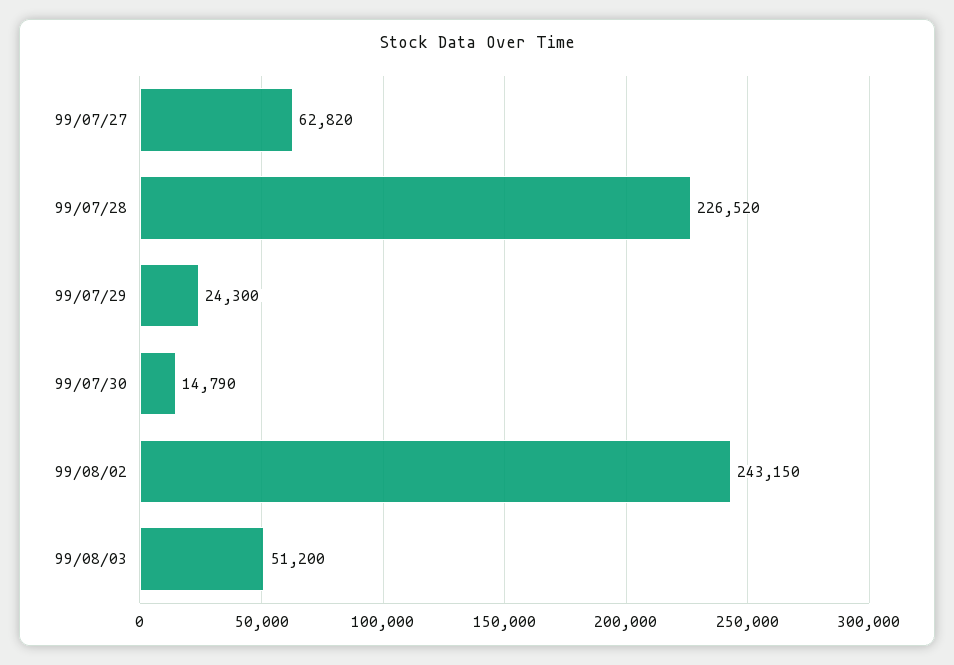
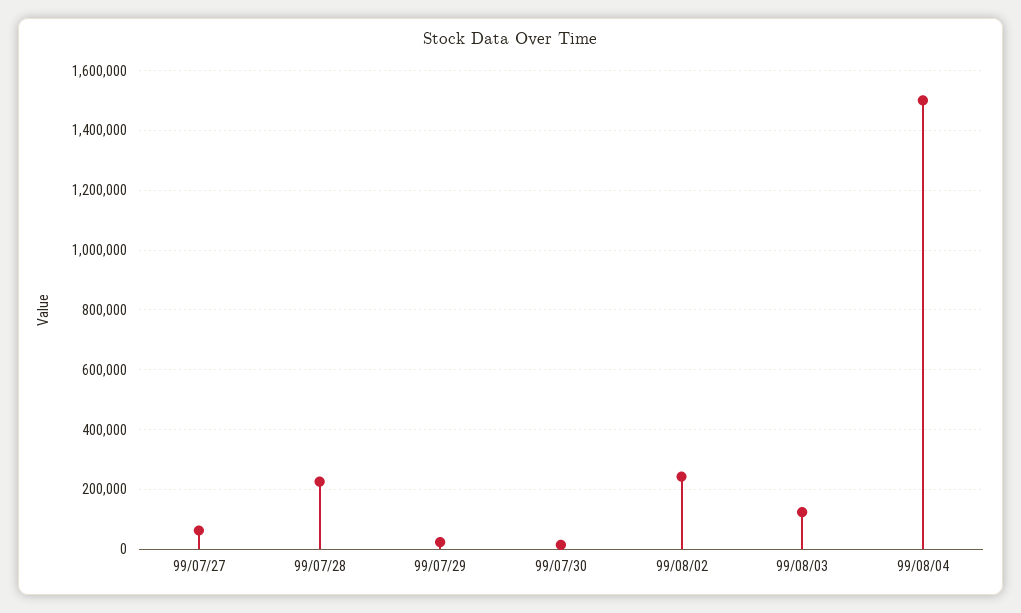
99/08/03: 51200 -> 125000
99/08/04: none -> 1500000

